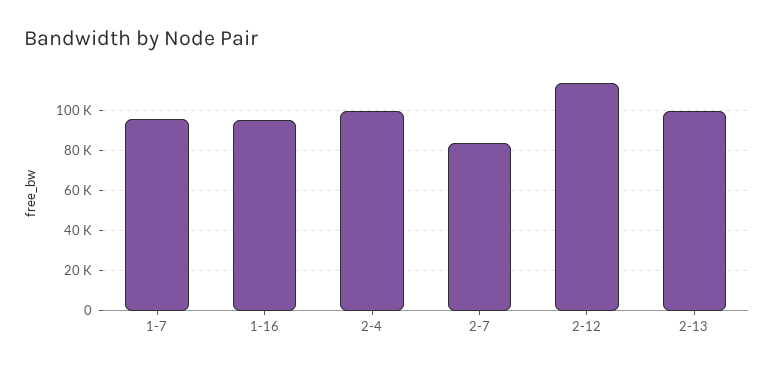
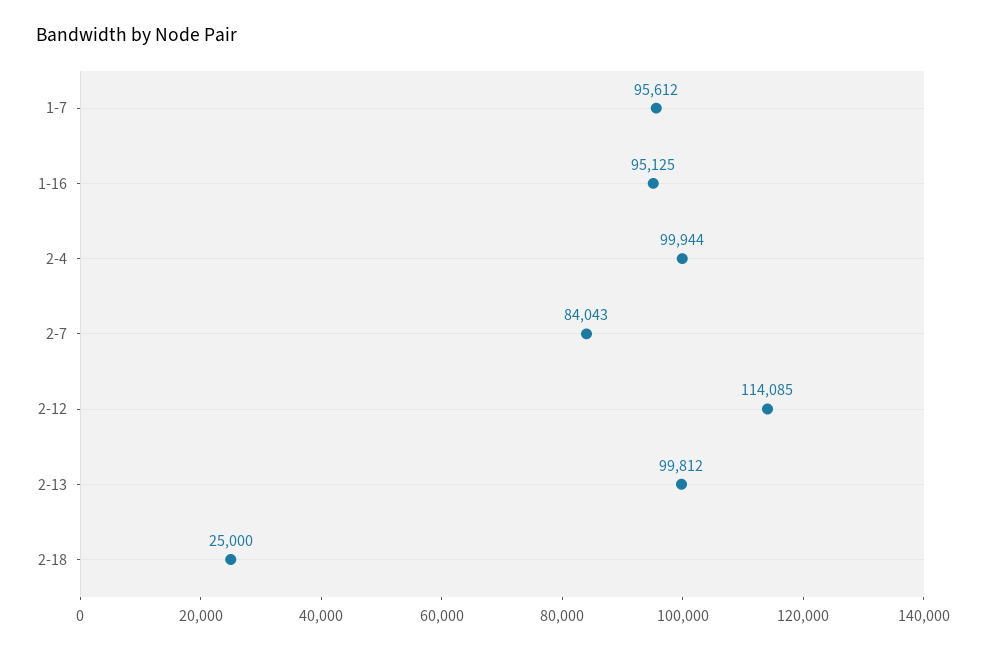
2-18: none -> 25000

